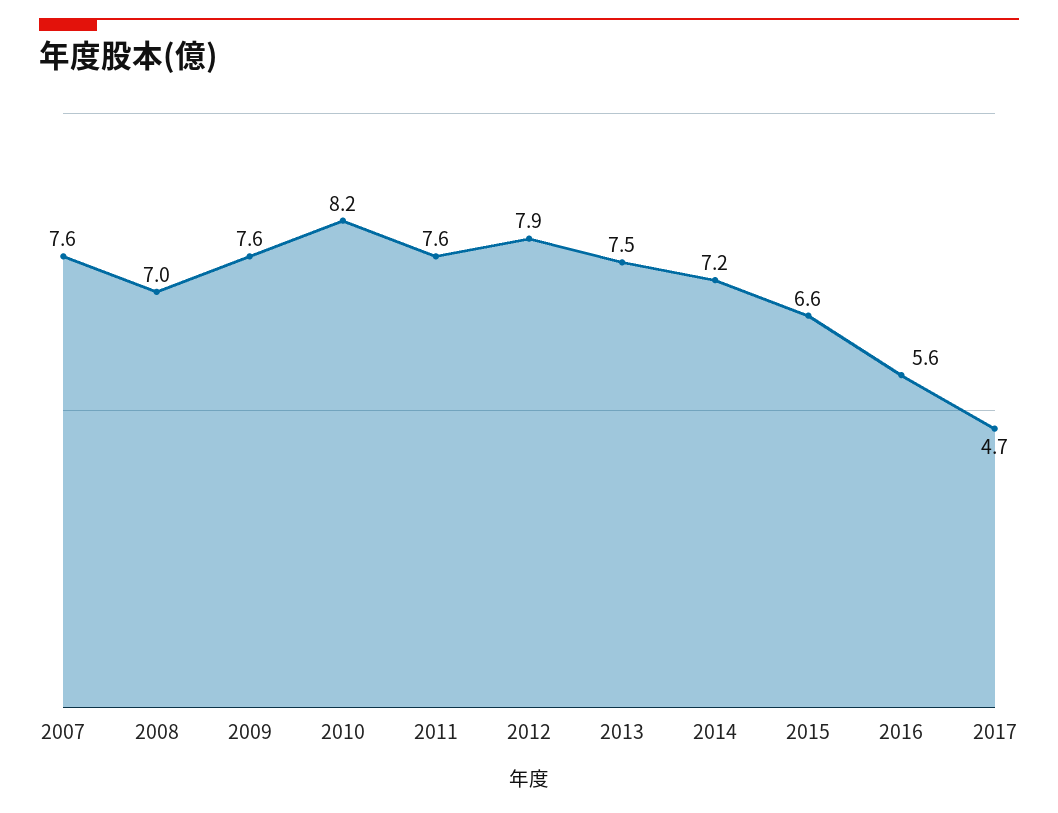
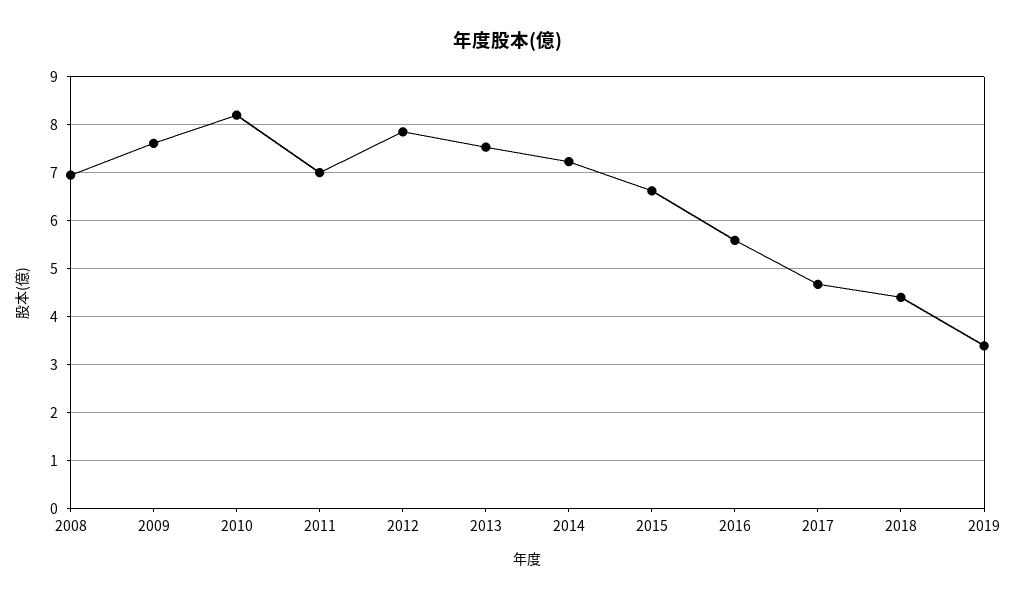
2007: 7.6 -> none
2011: 7.6 -> 7
2018: none -> 4.4
2019: none -> 3.4

